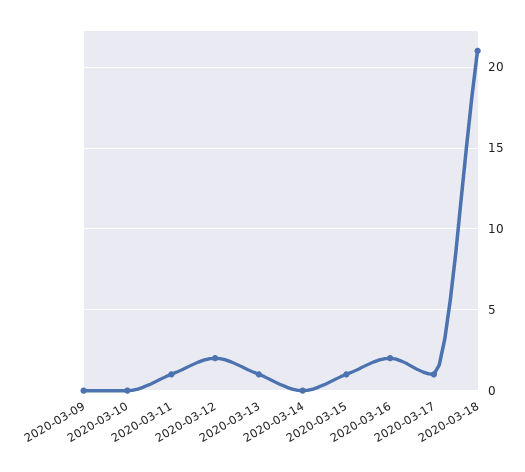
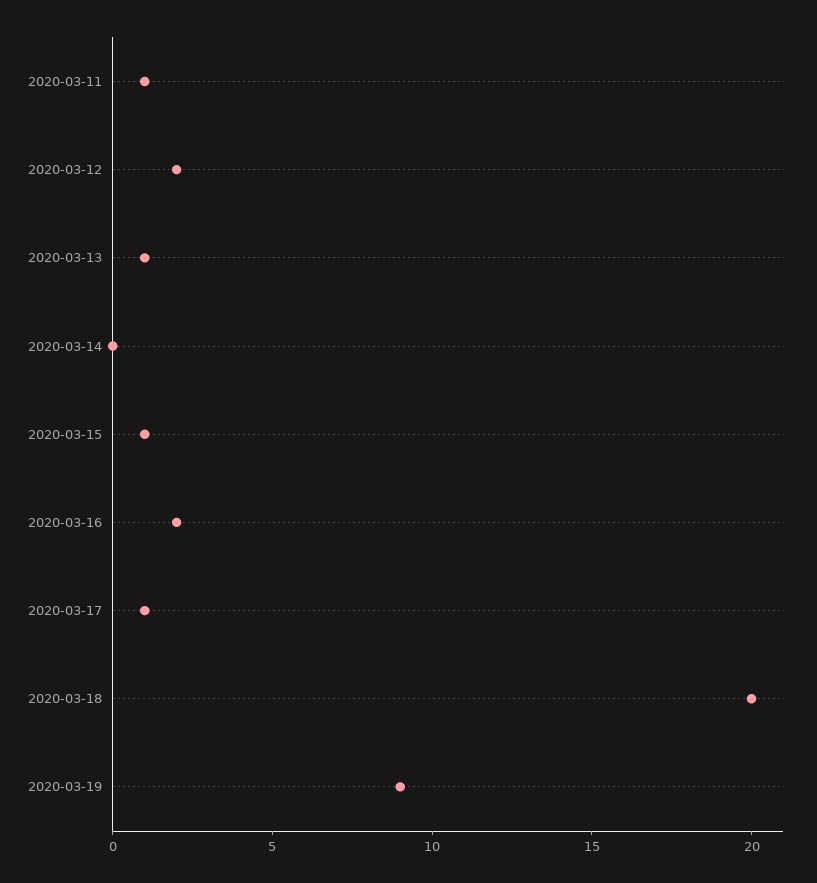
2020-03-09: 0 -> none
2020-03-10: 0 -> none
2020-03-18: 21 -> 20
2020-03-19: none -> 9

